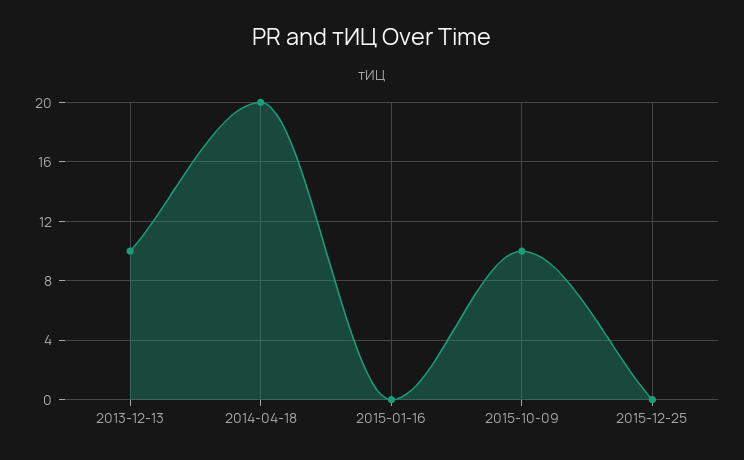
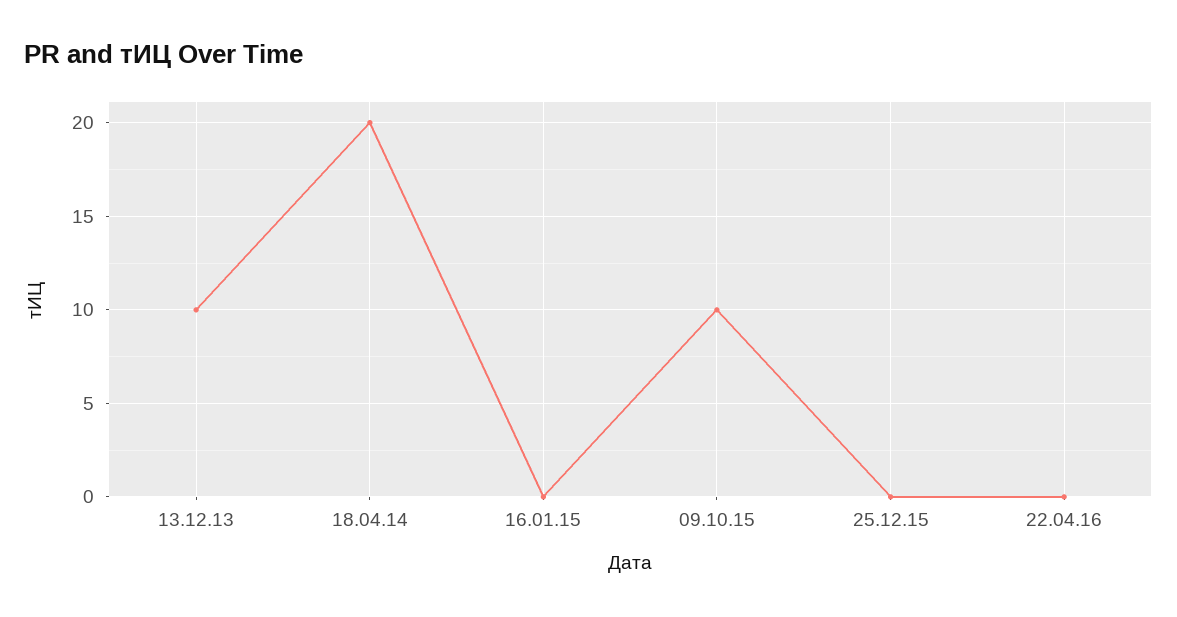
22.04.16: none -> 0

